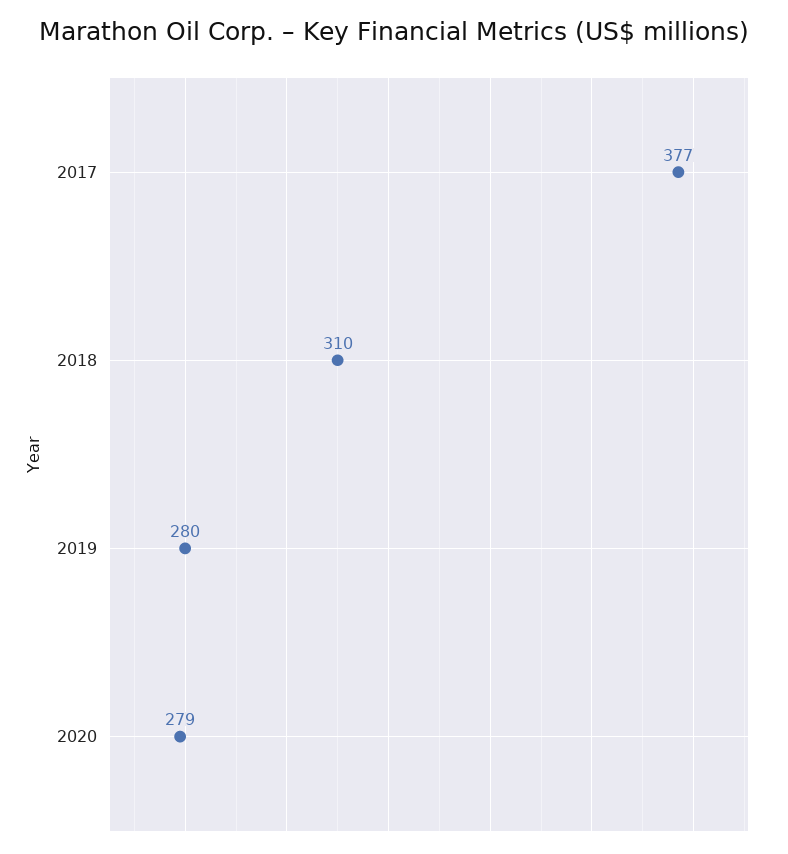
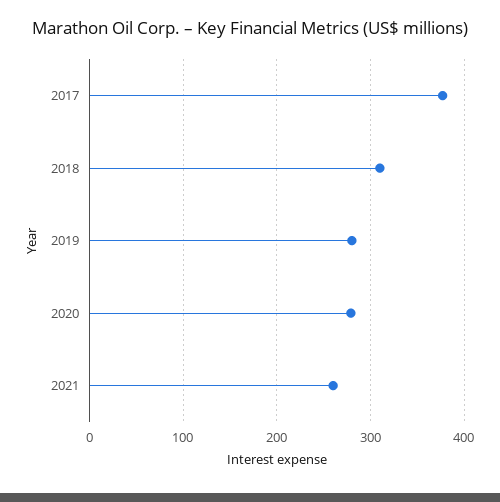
2021: none -> 260

